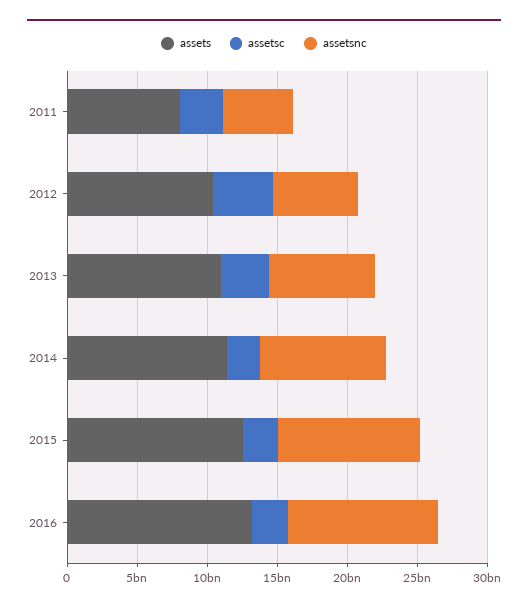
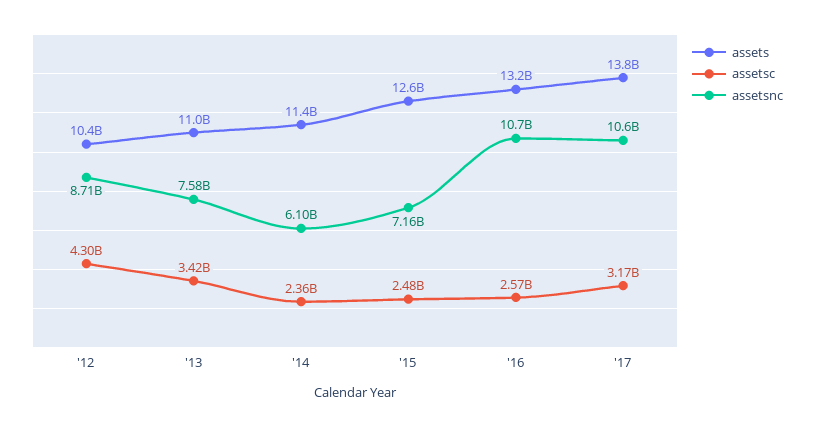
assets, 2011: 8000000000 -> none
assetsc, 2011: 3000000000 -> none
assetsnc, 2011: 5000000000 -> none
assetsnc, 2012: 6000000000 -> 8710000000
assetsnc, 2014: 9000000000 -> 6100000000
assetsnc, 2015: 10000000000 -> 7160000000
assets, '17: none -> 13800000000
assetsc, '17: none -> 3170000000
assetsnc, '17: none -> 10600000000

